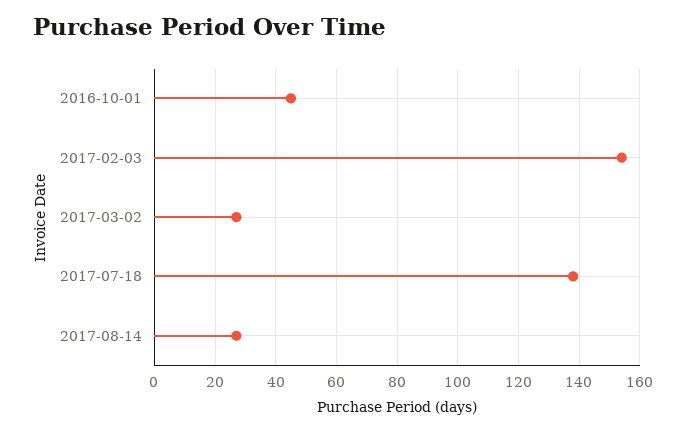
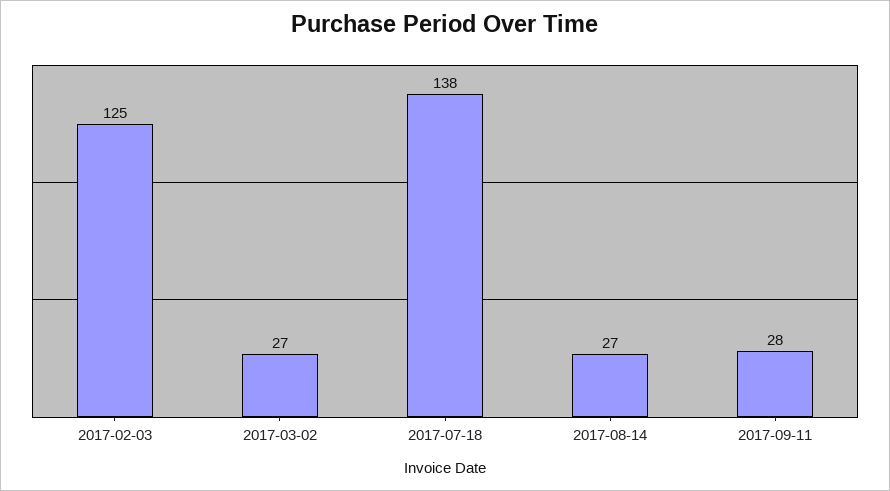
2016-10-01: 45 -> none
2017-02-03: 155 -> 125
2017-09-11: none -> 28

